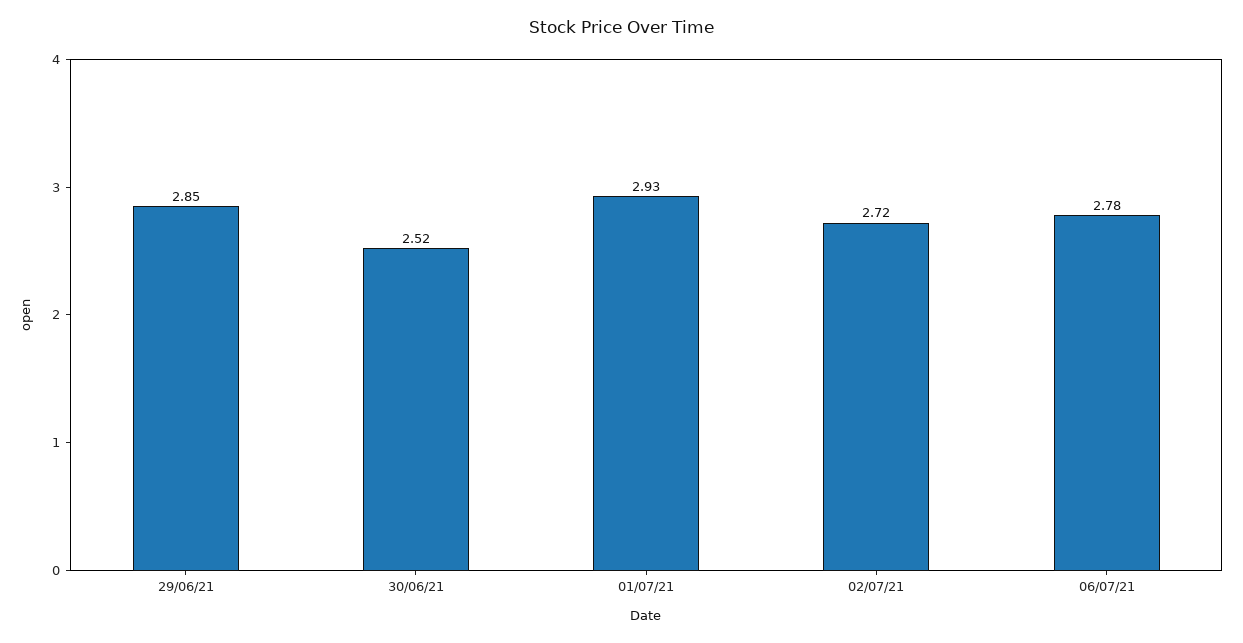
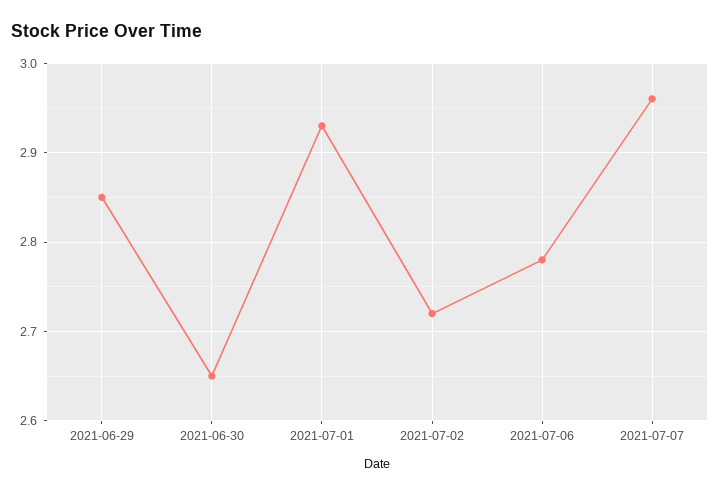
30/06/21: 2.52 -> 2.65
2021-07-07: none -> 2.96

